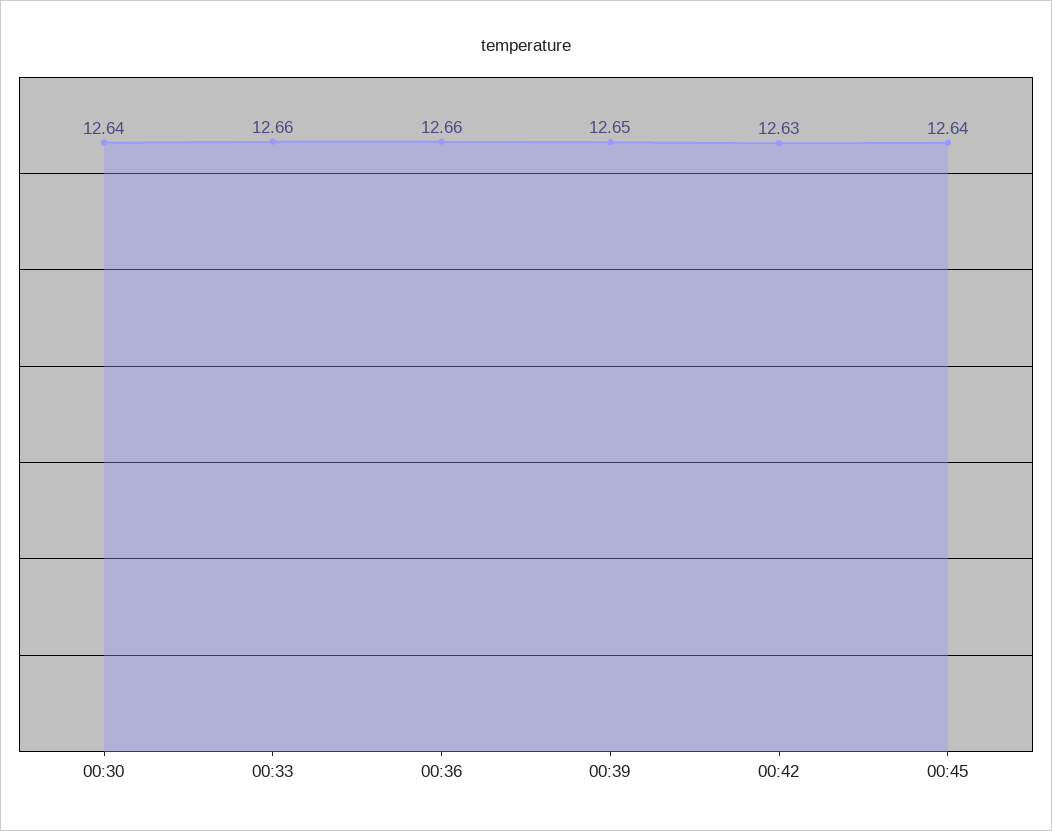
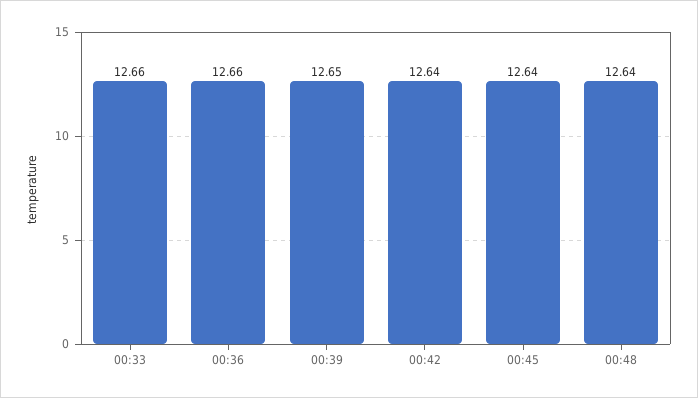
00:30: 12.64 -> none
00:42: 12.63 -> 12.64
00:48: none -> 12.64

